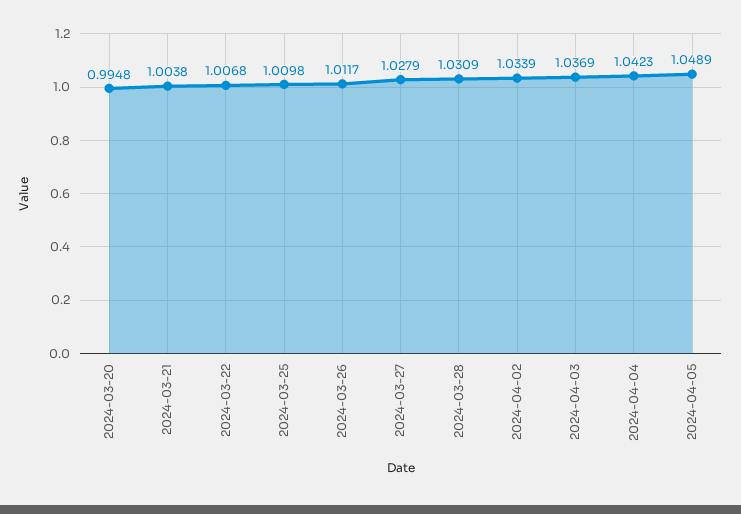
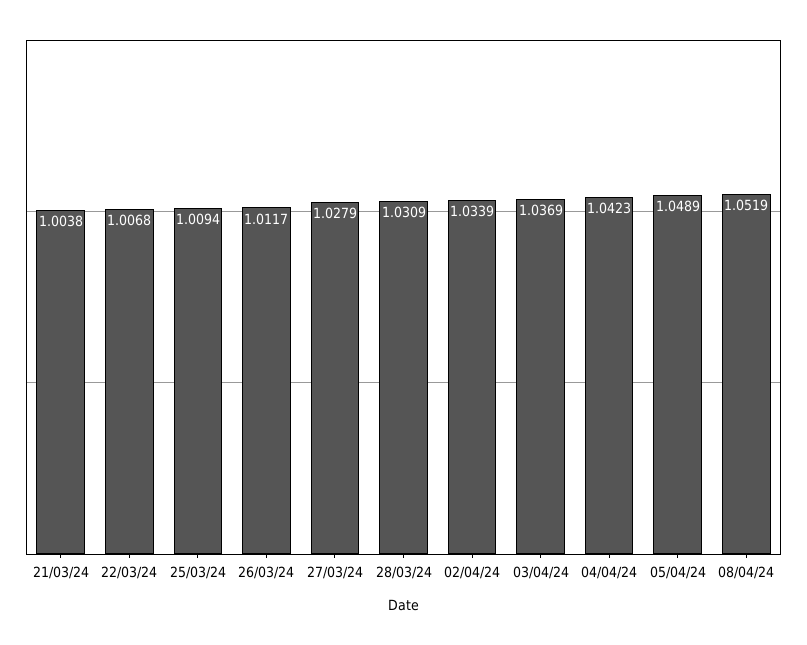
2024-03-20: 0.9948 -> none
2024-03-25: 1.0098 -> 1.0094
08/04/24: none -> 1.0519

